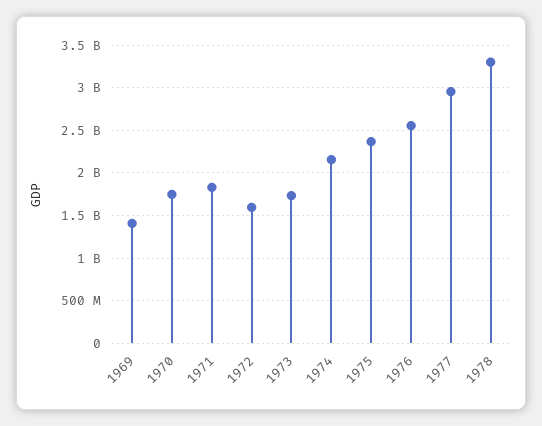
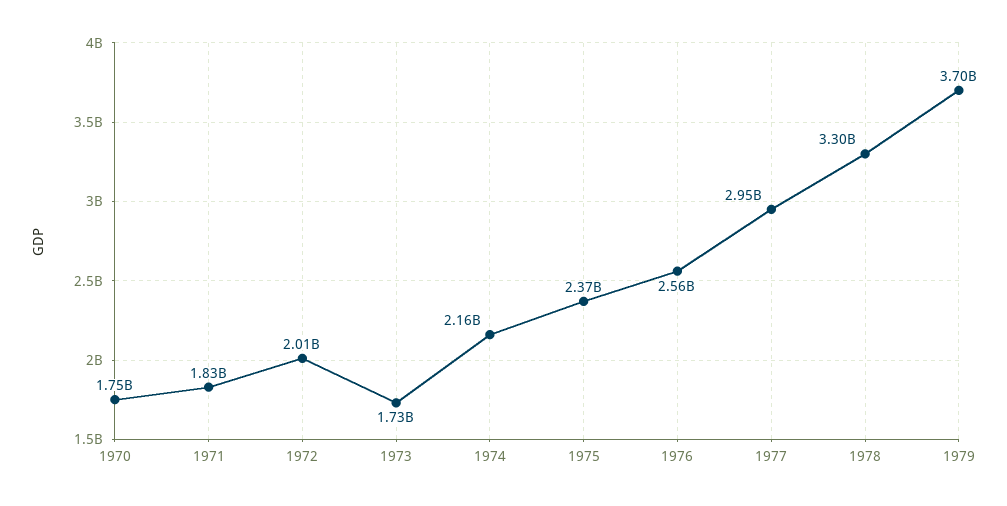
1969: 1400000000 -> none
1972: 1600000000 -> 2010000000
1979: none -> 3700000000

